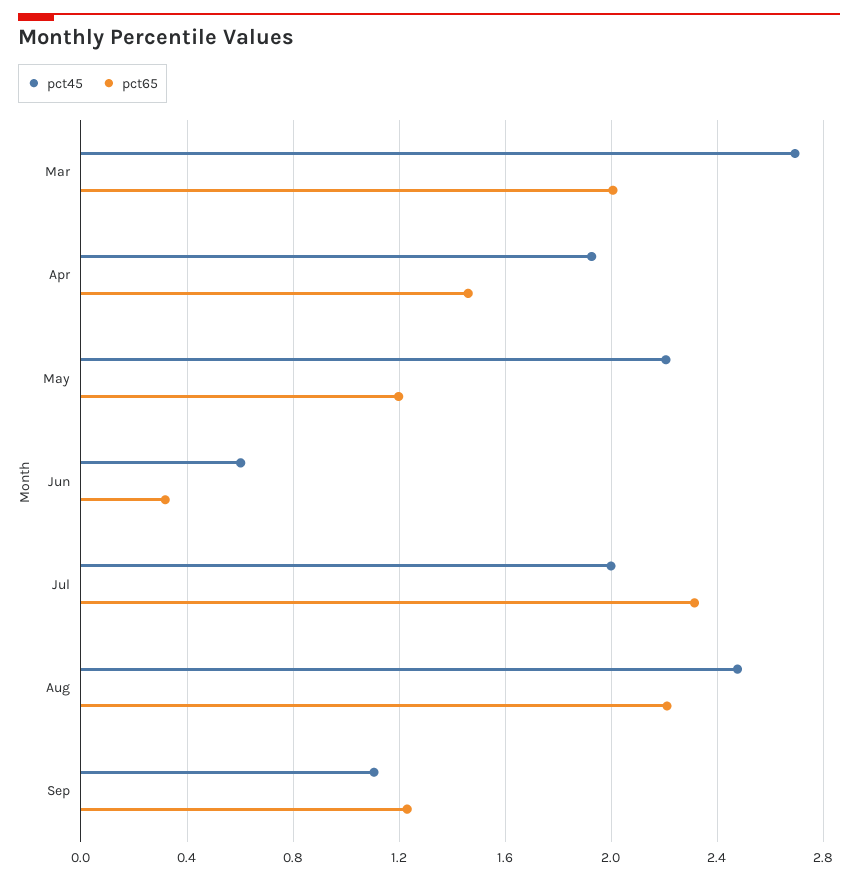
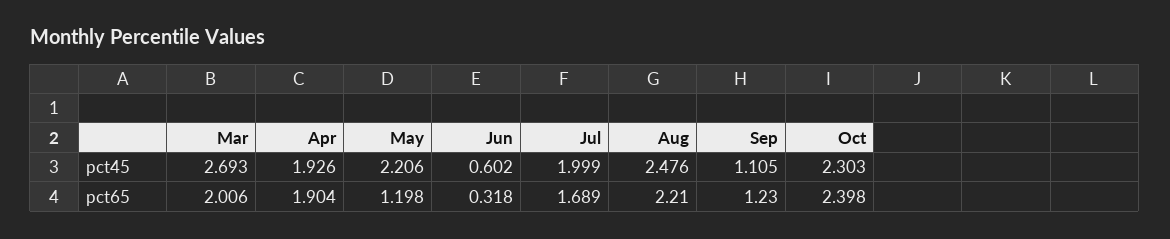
pct65, Apr: 1.45 -> 1.904
pct65, Jul: 2.3 -> 1.689
pct45, Oct: none -> 2.303
pct65, Oct: none -> 2.398

